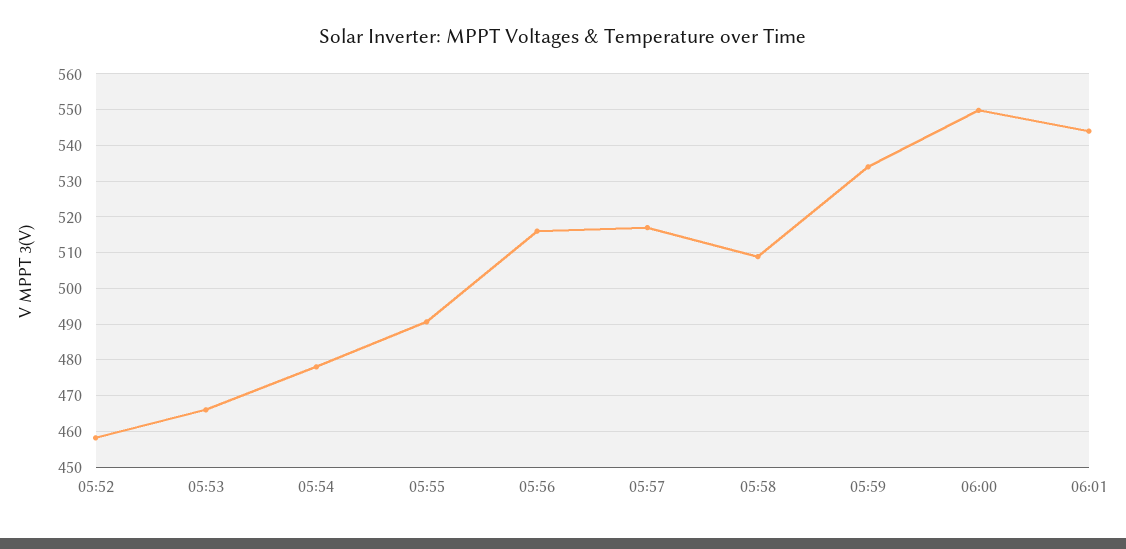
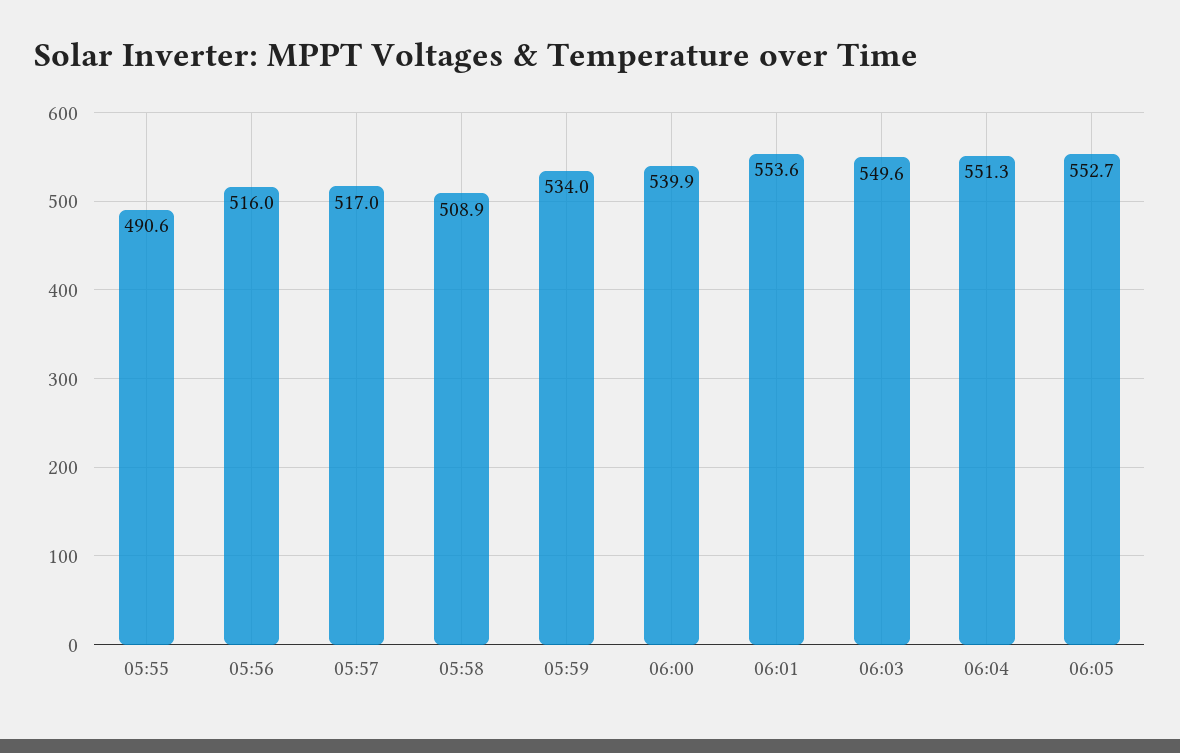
05:52: 458 -> none
05:53: 466 -> none
05:54: 478 -> none
06:00: 550 -> 539.9
06:01: 544 -> 553.6
06:03: none -> 549.6
06:04: none -> 551.3
06:05: none -> 552.7

